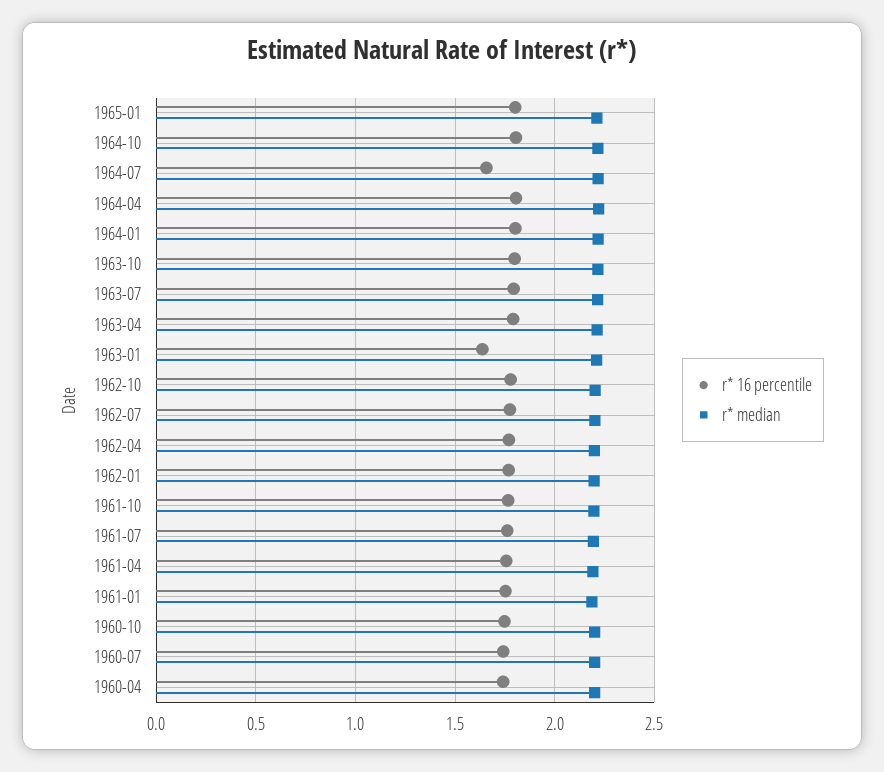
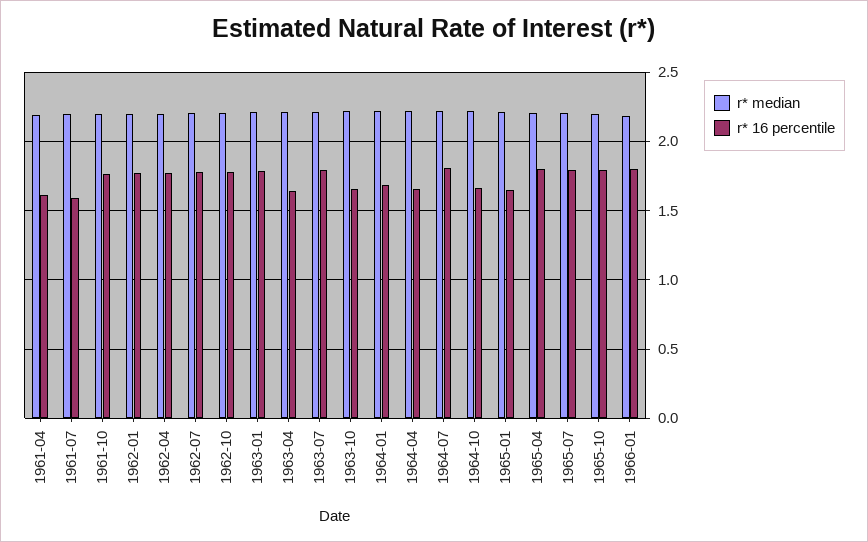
r* 16 percentile, 1965-01: 1.8 -> 1.65
r* 16 percentile, 1964-10: 1.8 -> 1.65
r* 16 percentile, 1964-07: 1.65 -> 1.8
r* 16 percentile, 1964-04: 1.8 -> 1.65
r* 16 percentile, 1964-01: 1.8 -> 1.7
r* 16 percentile, 1963-10: 1.8 -> 1.65
r* 16 percentile, 1963-04: 1.8 -> 1.65
r* 16 percentile, 1963-01: 1.65 -> 1.8
r* 16 percentile, 1961-07: 1.75 -> 1.6
r* 16 percentile, 1961-04: 1.75 -> 1.6
r* 16 percentile, 1961-01: 1.75 -> none
r* median, 1961-01: 2.2 -> none
r* 16 percentile, 1960-10: 1.75 -> none
r* median, 1960-10: 2.2 -> none
r* 16 percentile, 1960-07: 1.75 -> none
r* median, 1960-07: 2.2 -> none
r* 16 percentile, 1960-04: 1.75 -> none
r* median, 1960-04: 2.2 -> none
r* median, 1965-04: none -> 2.2
r* 16 percentile, 1965-04: none -> 1.8
r* median, 1965-07: none -> 2.2
r* 16 percentile, 1965-07: none -> 1.8
r* median, 1965-10: none -> 2.2
r* 16 percentile, 1965-10: none -> 1.8
r* median, 1966-01: none -> 2.2
r* 16 percentile, 1966-01: none -> 1.8

